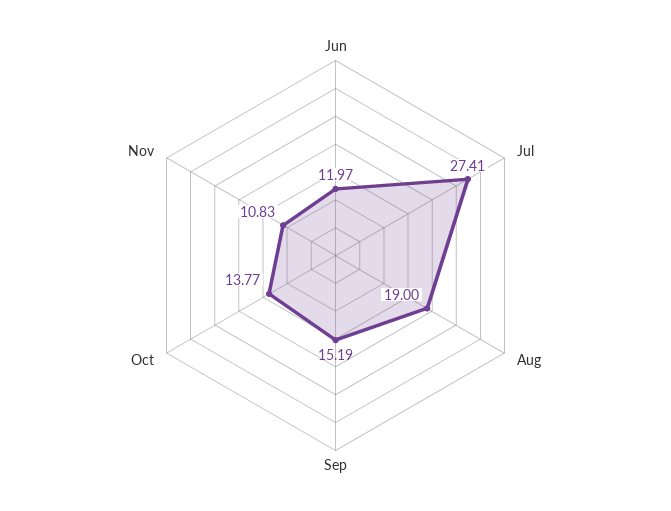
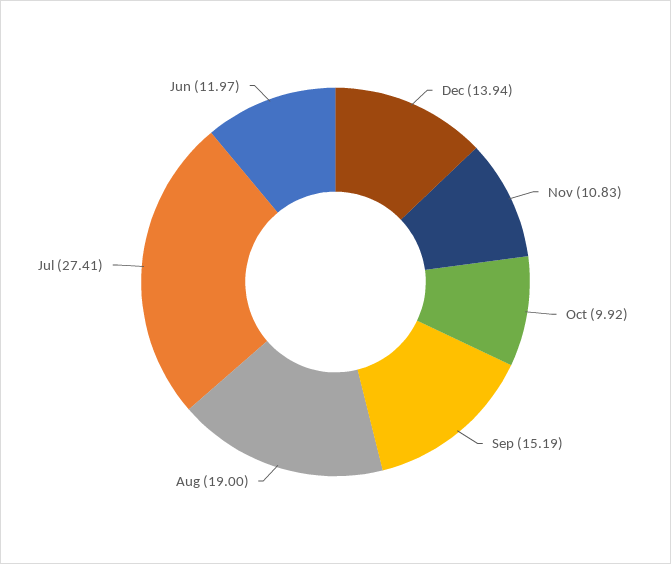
Oct: 13.77 -> 9.92
Dec: none -> 13.94

